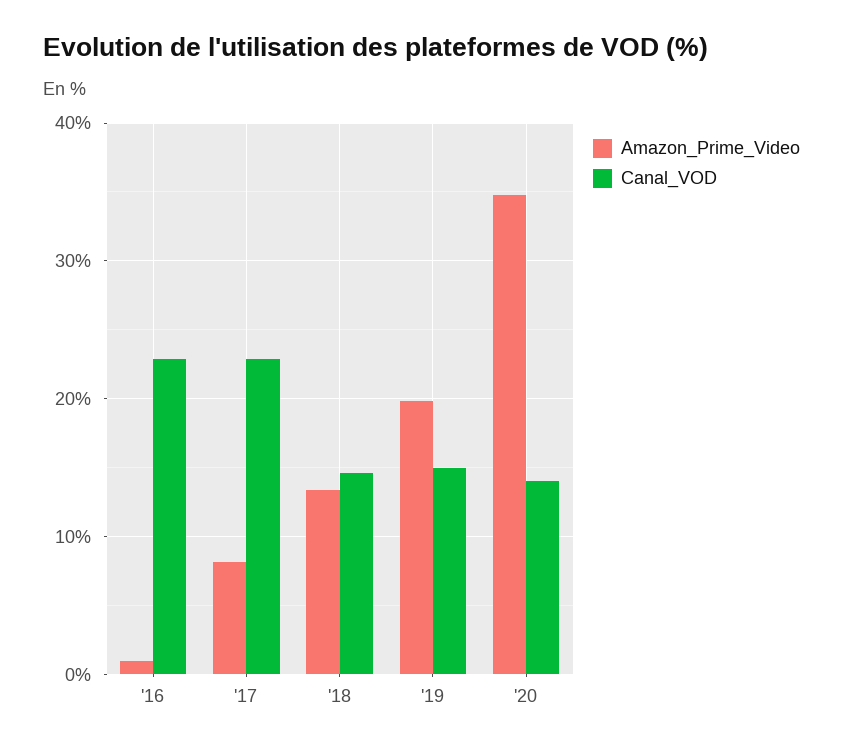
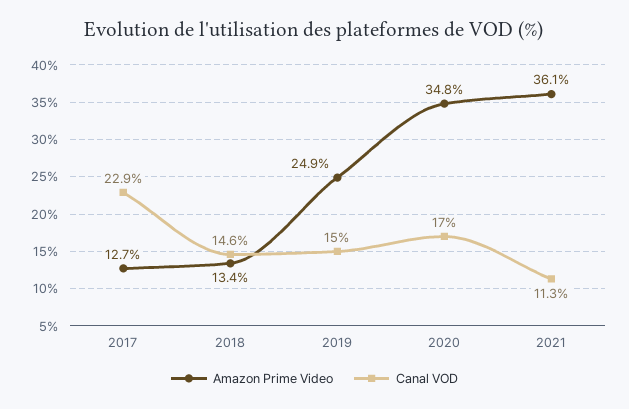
Amazon_Prime_Video, '16: 1 -> none
Canal_VOD, '16: 23 -> none
Amazon_Prime_Video, '17: 8 -> 12.7
Amazon_Prime_Video, '19: 20 -> 24.9
Canal_VOD, '20: 14 -> 17
Amazon_Prime_Video, 2021: none -> 36.1
Canal_VOD, 2021: none -> 11.3

